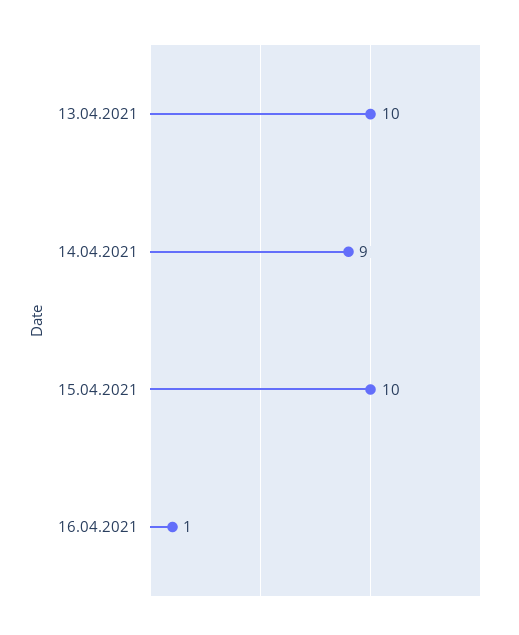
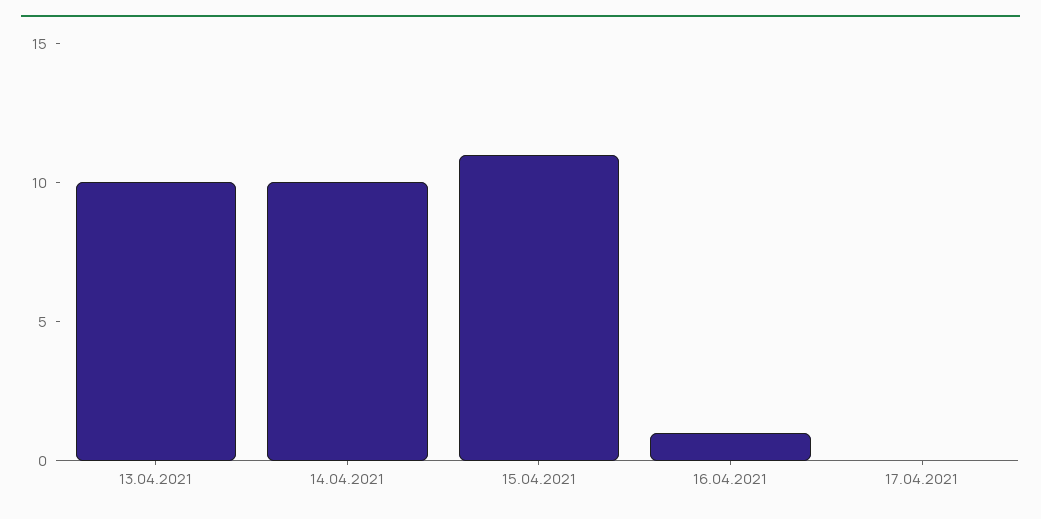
14.04.2021: 9 -> 10
15.04.2021: 10 -> 11
17.04.2021: none -> 0

